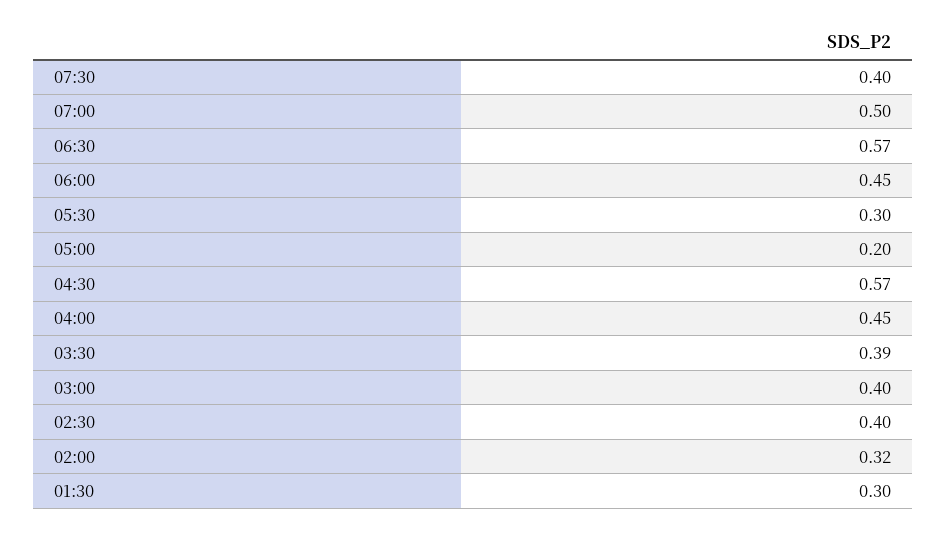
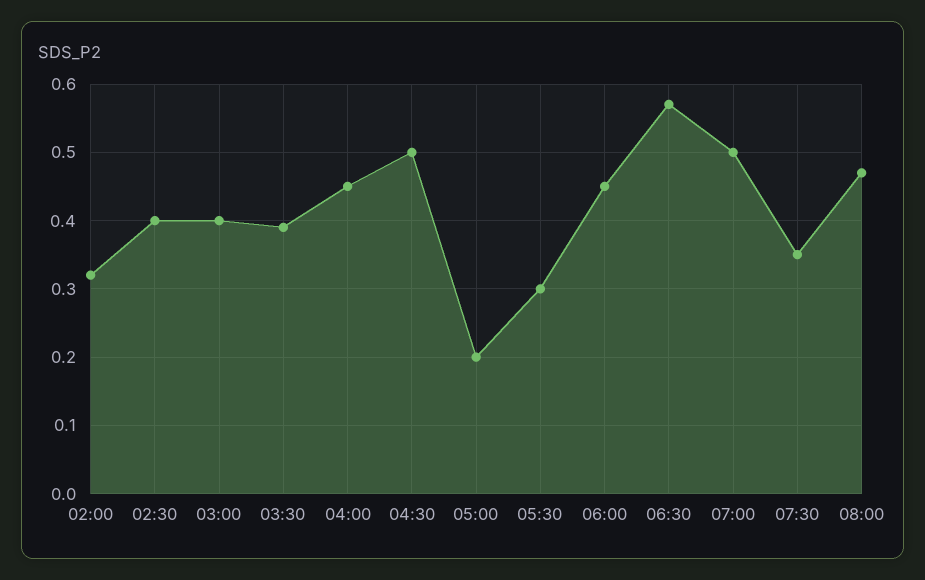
07:30: 0.4 -> 0.35
04:30: 0.57 -> 0.5
01:30: 0.3 -> none
08:00: none -> 0.47

